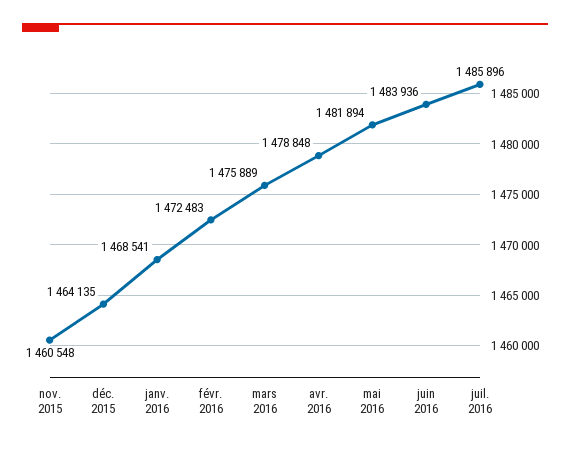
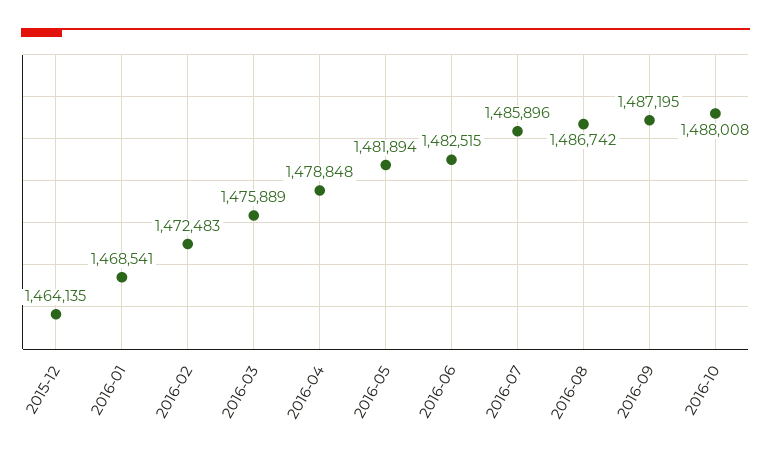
nov. 2015: 1460548 -> none
juin 2016: 1483936 -> 1482515
2016-08: none -> 1486742
2016-09: none -> 1487195
2016-10: none -> 1488008

